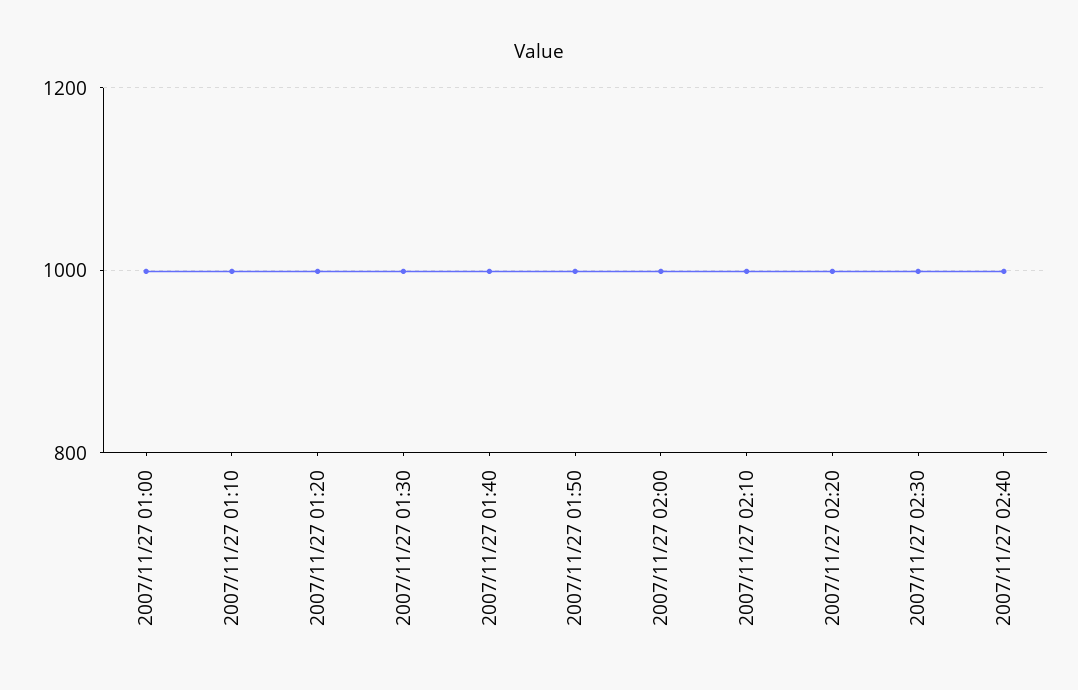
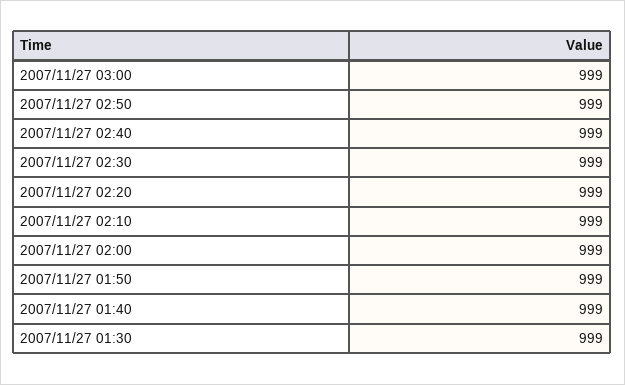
2007/11/27 01:00: 1000 -> none
2007/11/27 01:10: 1000 -> none
2007/11/27 01:20: 1000 -> none
2007/11/27 03:00: none -> 999
2007/11/27 02:50: none -> 999

